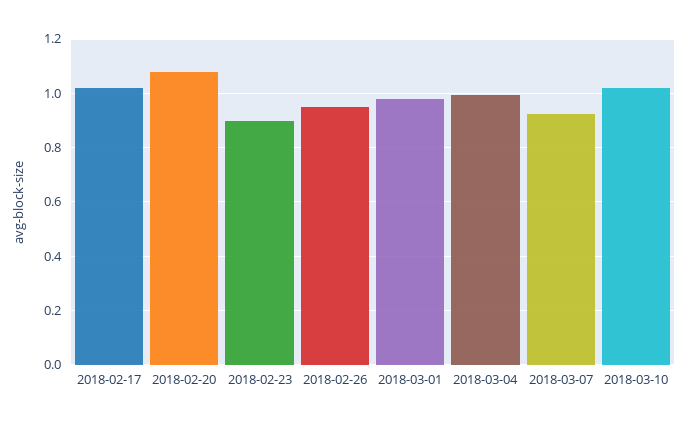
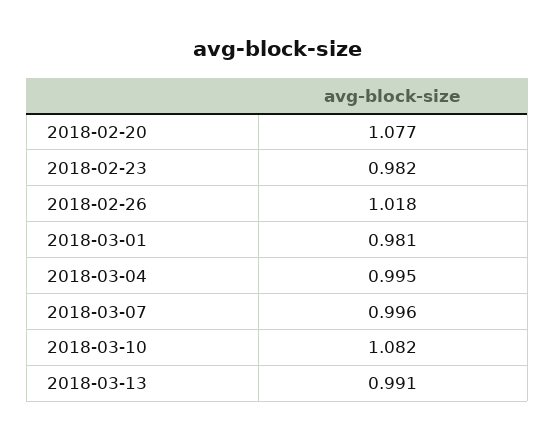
2018-02-17: 1.025 -> none
2018-02-23: 0.9 -> 0.982
2018-02-26: 0.95 -> 1.018
2018-03-07: 0.925 -> 0.996
2018-03-10: 1.025 -> 1.082
2018-03-13: none -> 0.991

